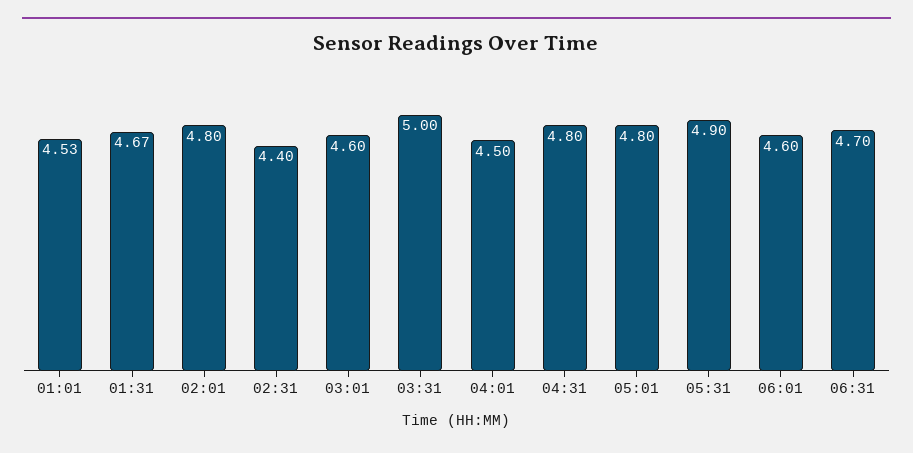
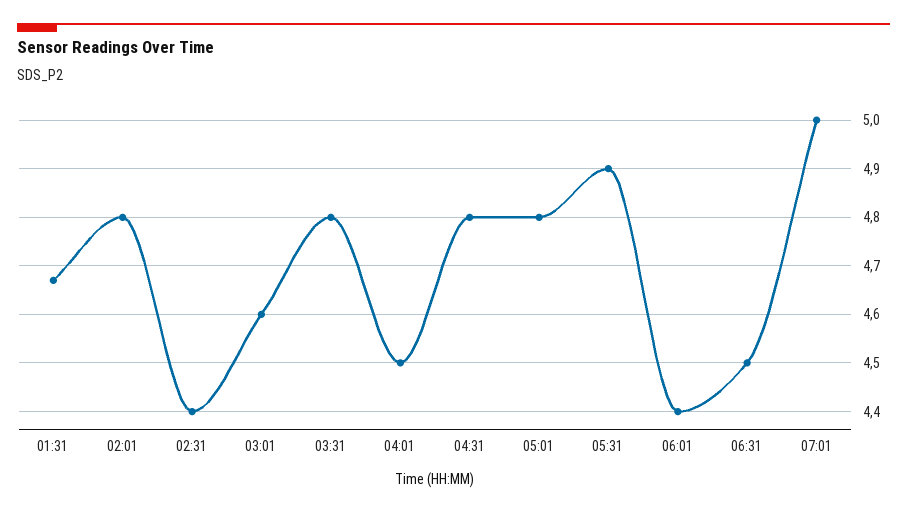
01:01: 4.53 -> none
03:31: 5 -> 4.8
06:01: 4.6 -> 4.4
06:31: 4.7 -> 4.5
07:01: none -> 5

